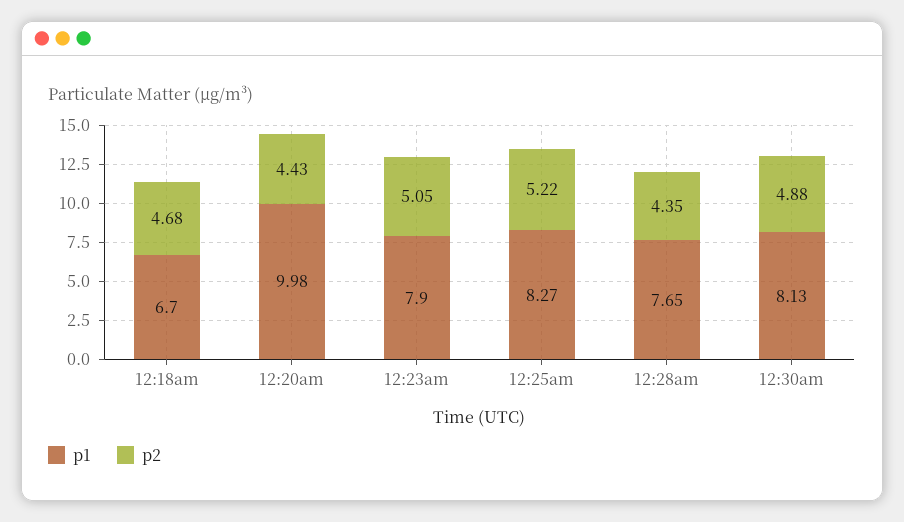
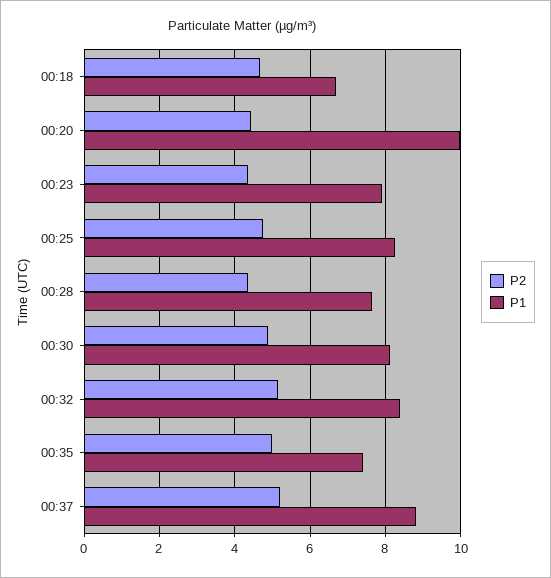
p2, 12:23am: 5.05 -> 4.4
p2, 12:25am: 5.22 -> 4.8
p2, 00:32: none -> 5.2
p1, 00:32: none -> 8.4
p2, 00:35: none -> 5
p1, 00:35: none -> 7.4
p2, 00:37: none -> 5.2
p1, 00:37: none -> 8.8

